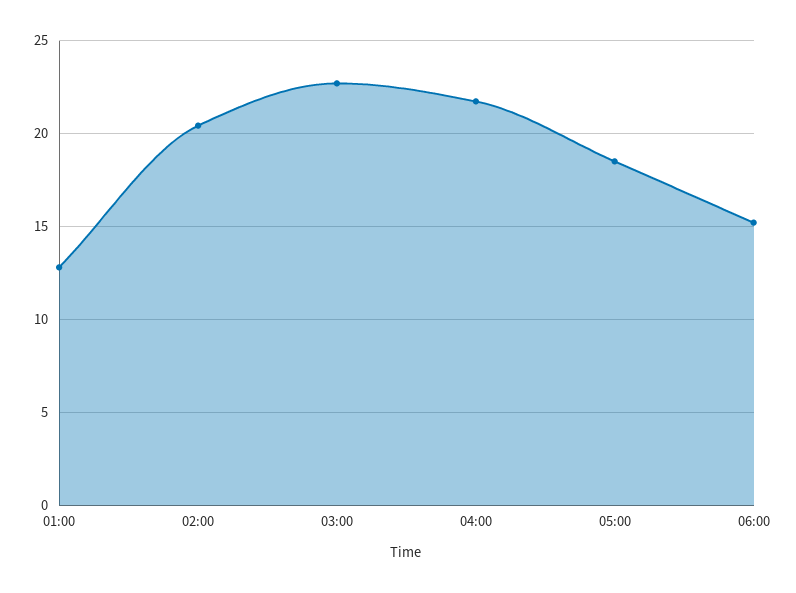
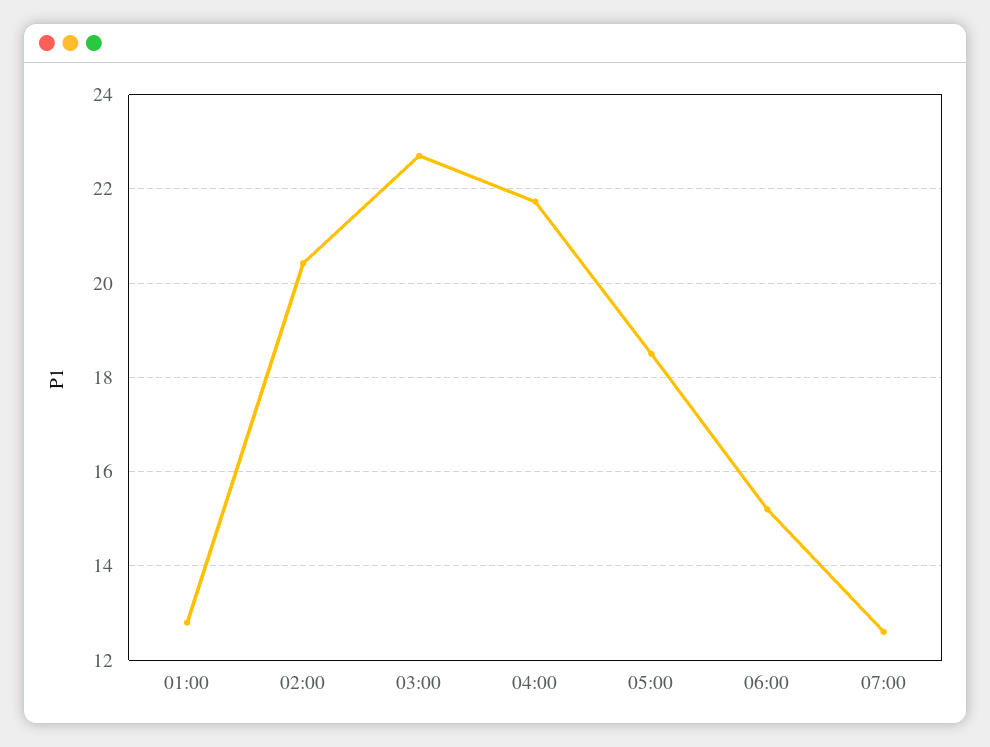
07:00: none -> 12.6

